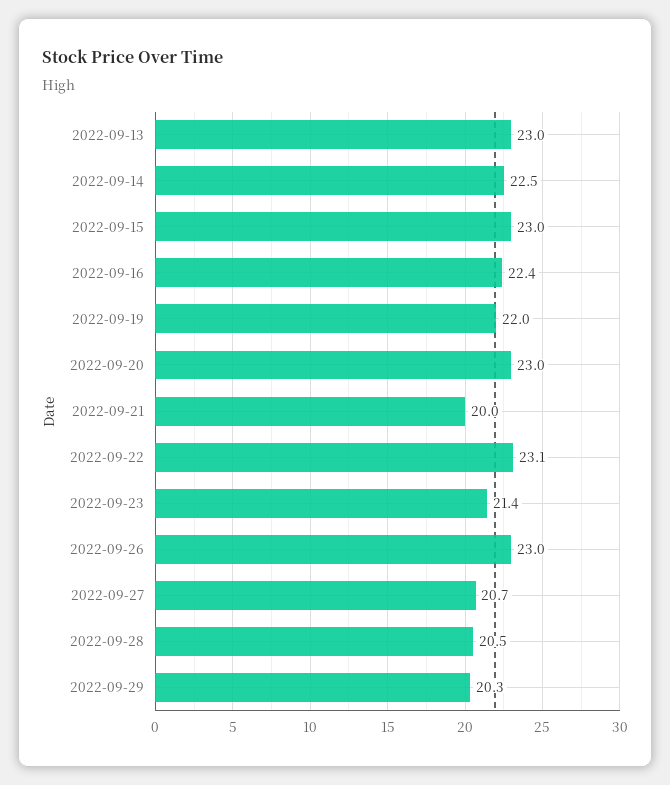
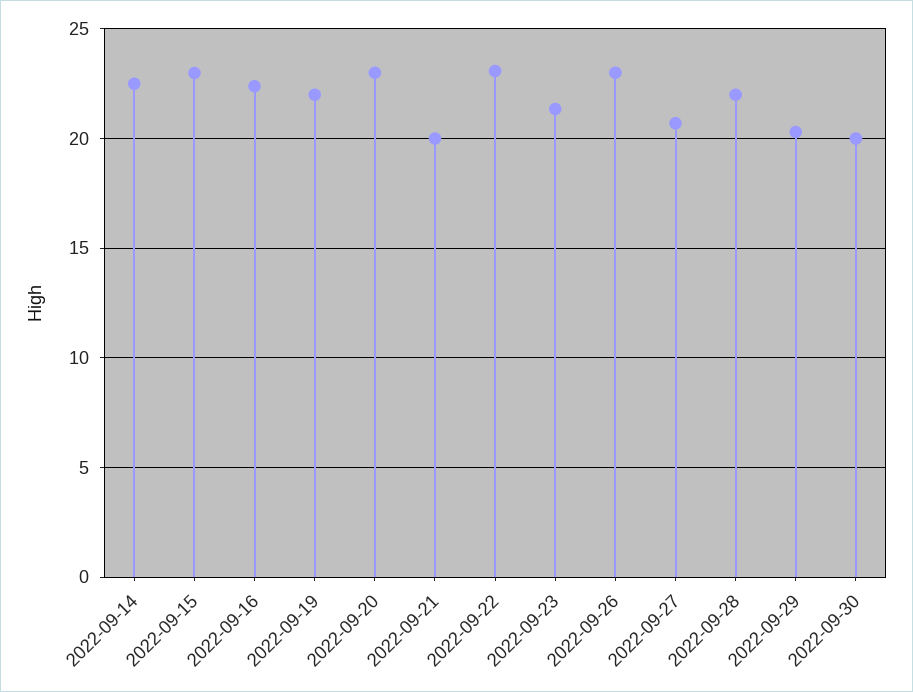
2022-09-13: 23 -> none
2022-09-28: 20.5 -> 22
2022-09-30: none -> 20

